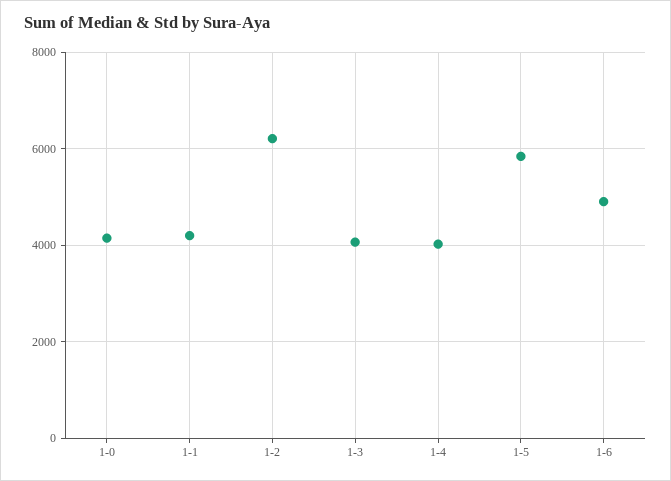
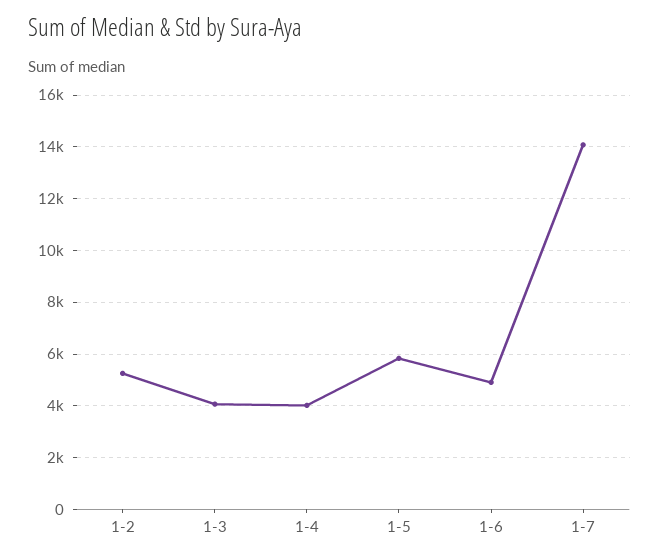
1-0: 4200 -> none
1-1: 4200 -> none
1-2: 6200 -> 5250
1-7: none -> 14000

